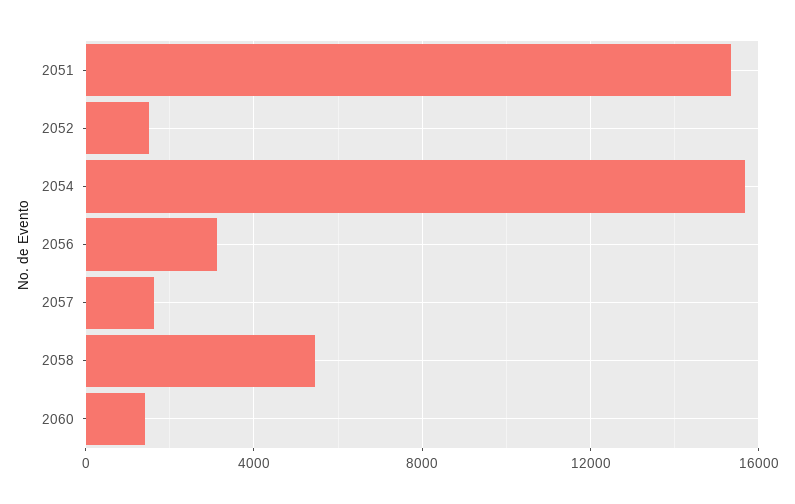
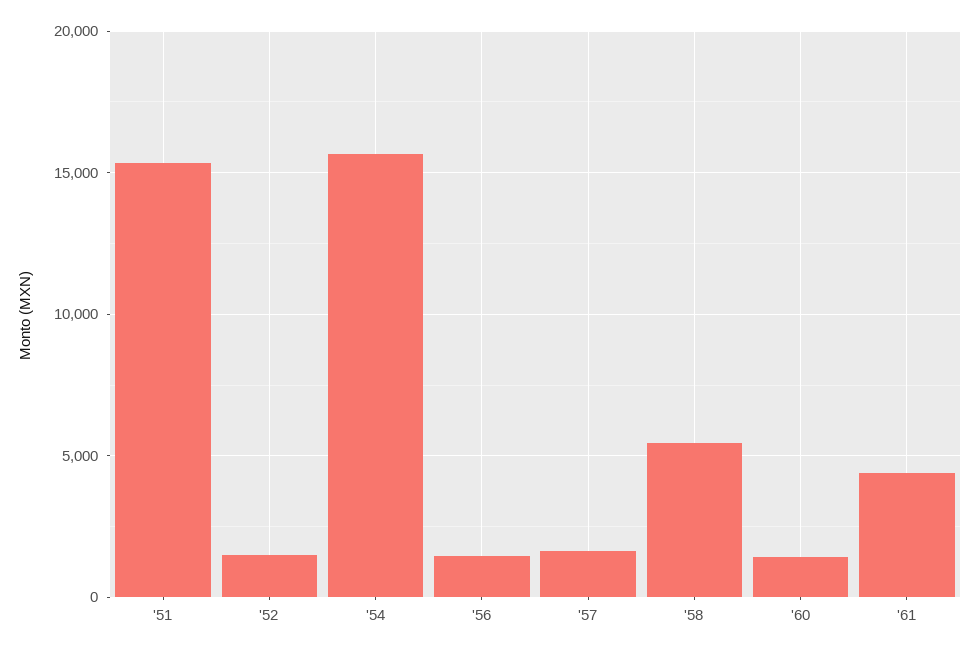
2056: 3000 -> 1500
'61: none -> 4500

